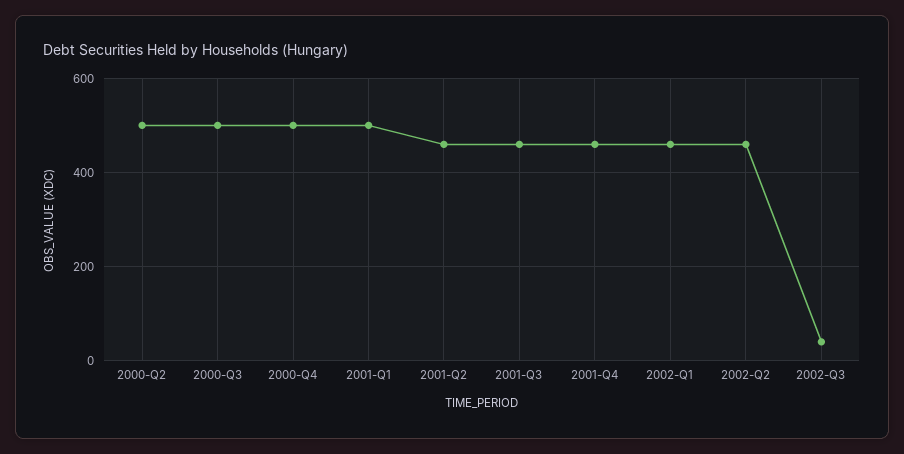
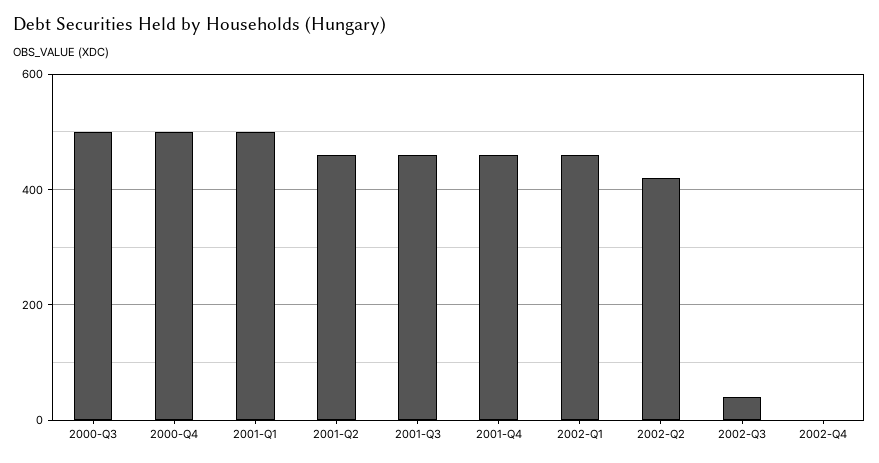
2000-Q2: 500 -> none
2002-Q2: 460 -> 420
2002-Q4: none -> 0

